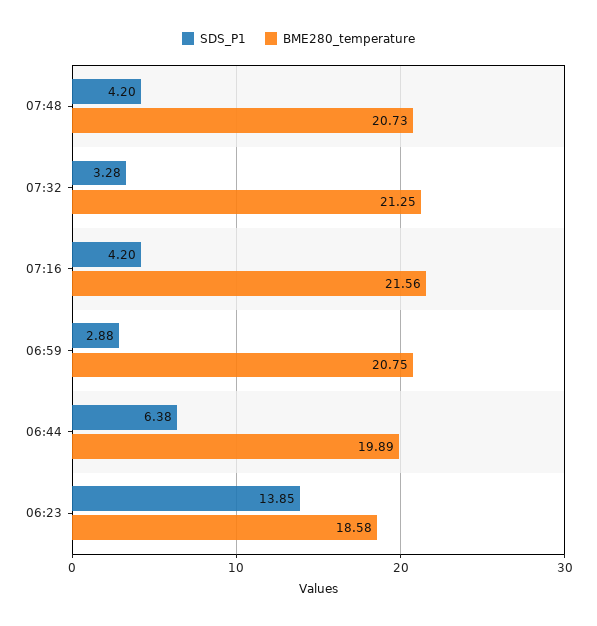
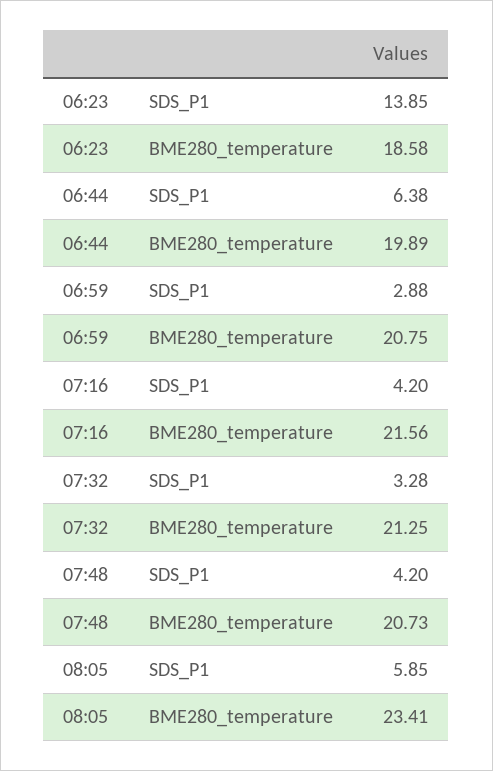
SDS_P1, 08:05: none -> 5.85
BME280_temperature, 08:05: none -> 23.41

